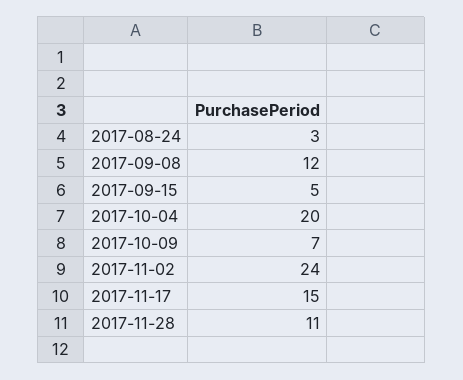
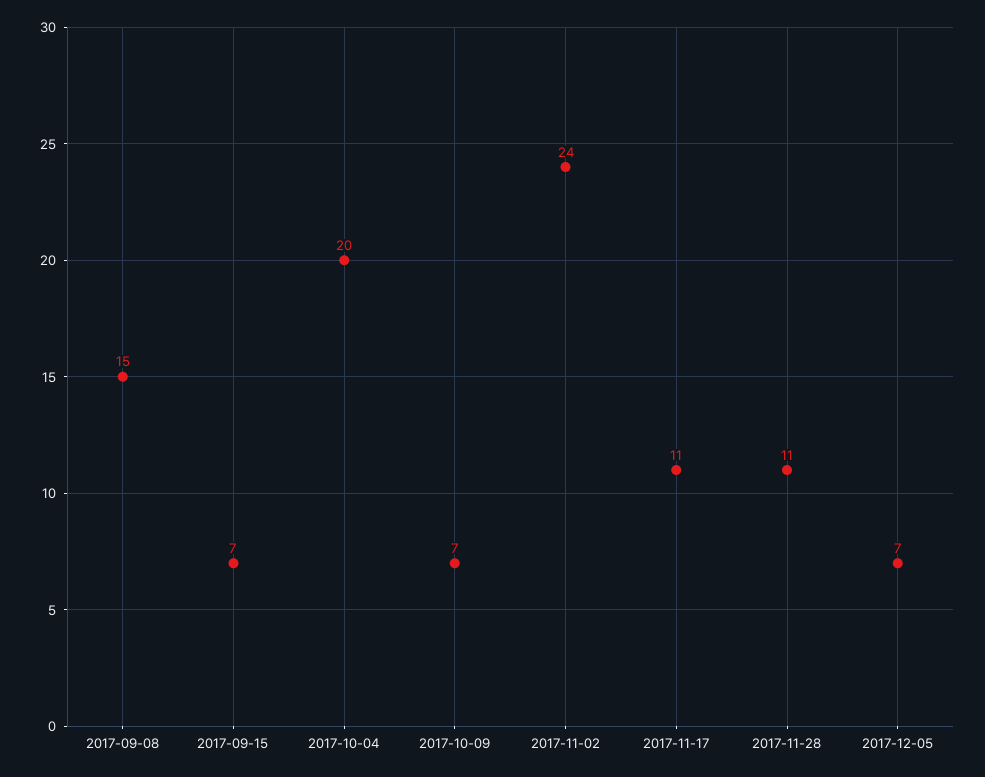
2017-08-24: 3 -> none
2017-09-08: 12 -> 15
2017-09-15: 5 -> 7
2017-11-17: 15 -> 11
2017-12-05: none -> 7

